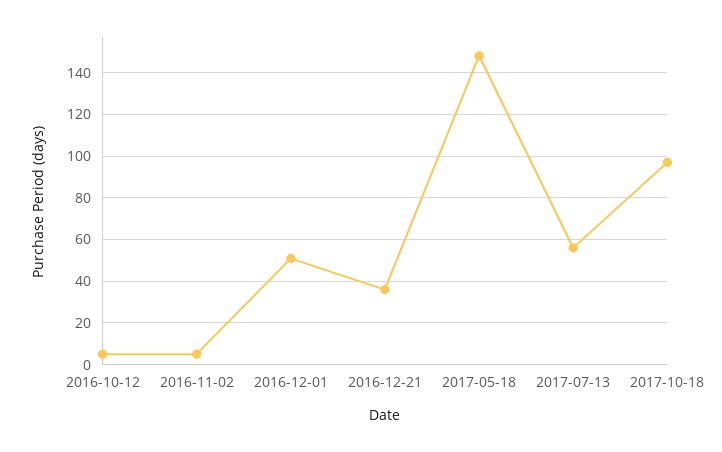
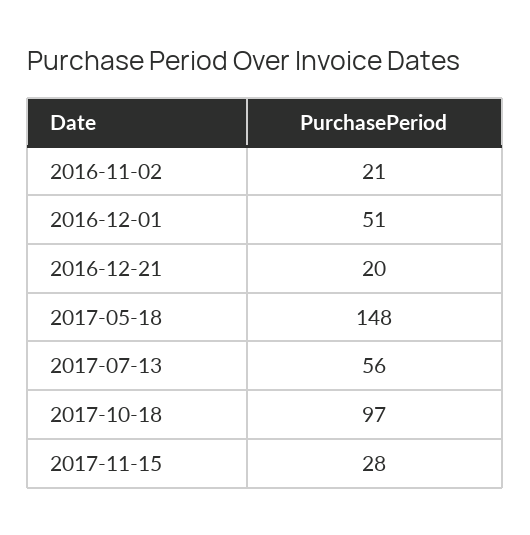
2016-10-12: 5 -> none
2016-11-02: 5 -> 21
2016-12-21: 35 -> 20
2017-11-15: none -> 28

